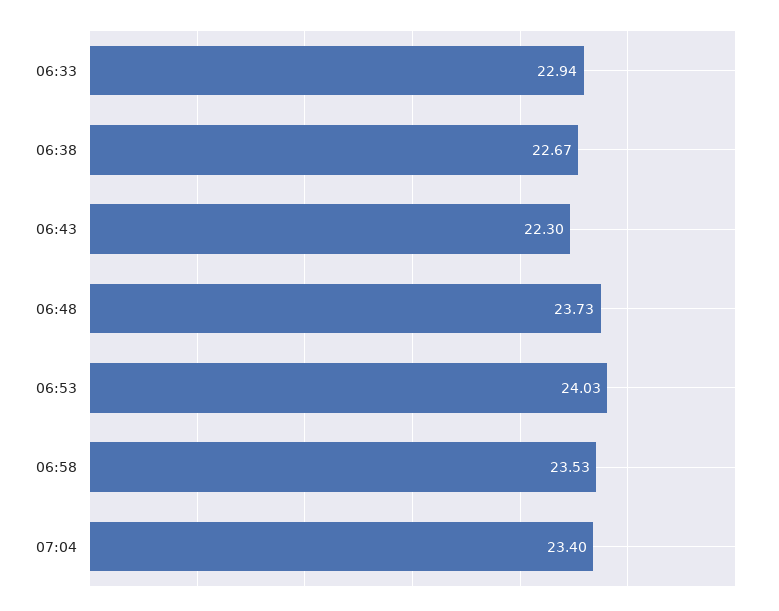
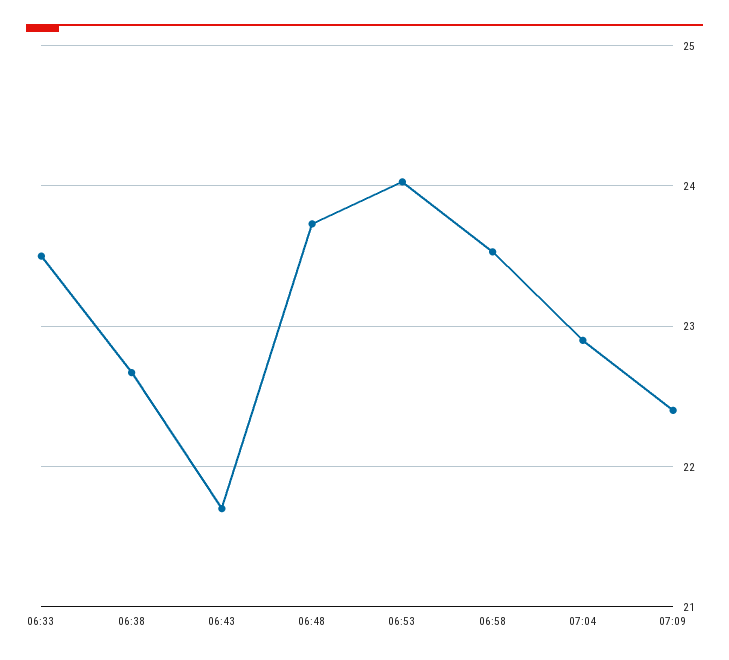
06:33: 22.94 -> 23.5
06:43: 22.3 -> 21.7
07:04: 23.4 -> 22.9
07:09: none -> 22.4

